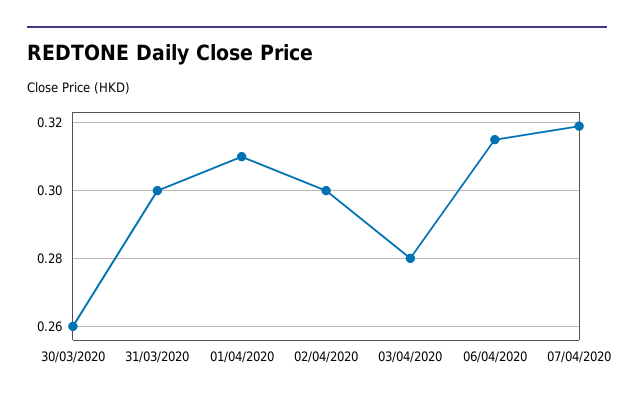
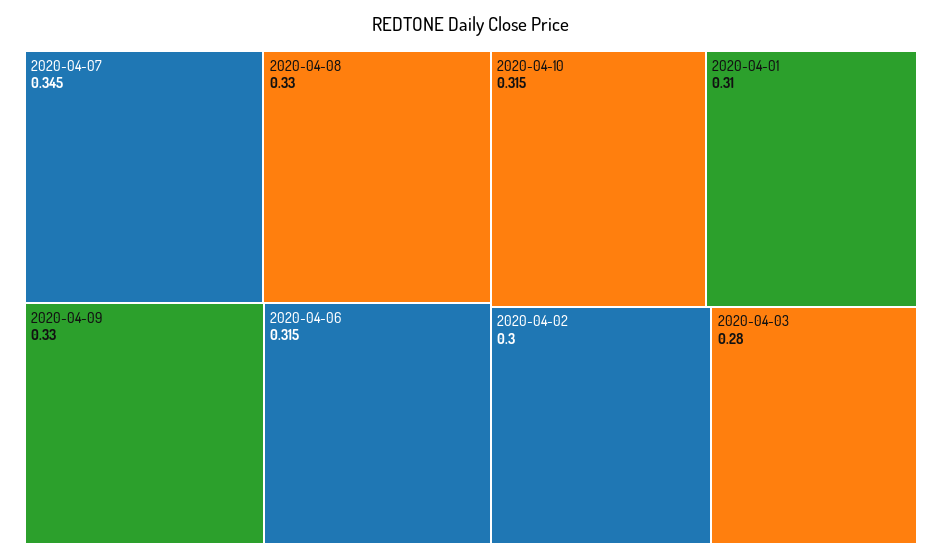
30/03/2020: 0.26 -> none
31/03/2020: 0.3 -> none
07/04/2020: 0.32 -> 0.345
2020-04-08: none -> 0.33
2020-04-09: none -> 0.33
2020-04-10: none -> 0.315

